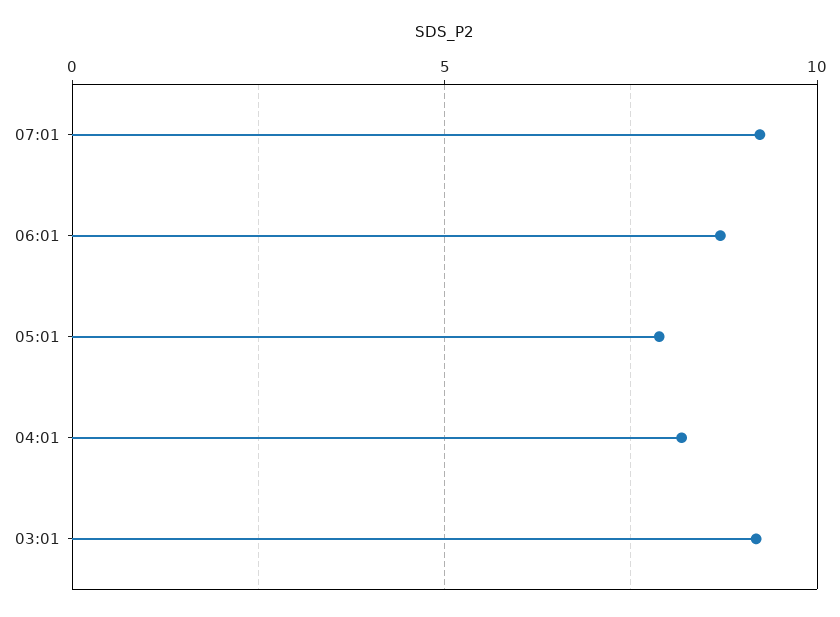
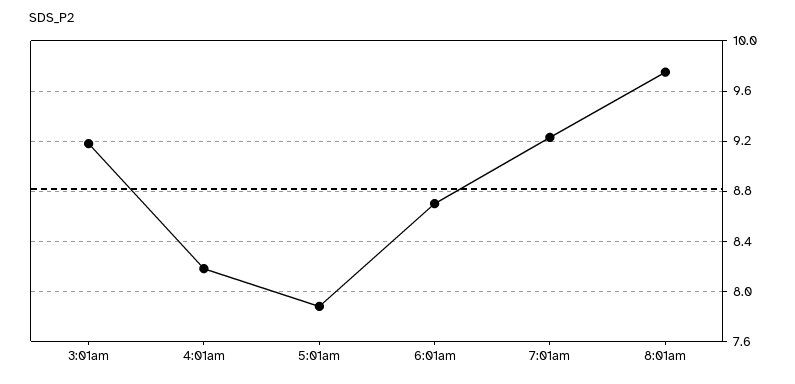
8:01am: none -> 9.75

